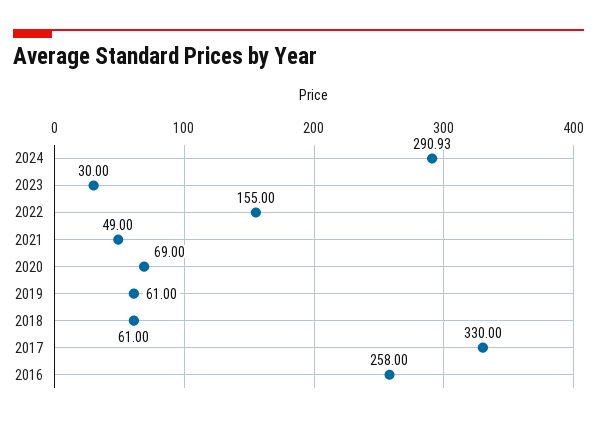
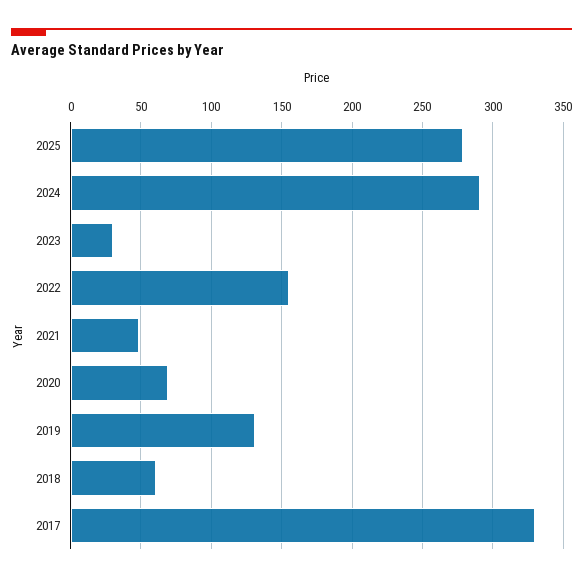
2019: 61 -> 130
2016: 258 -> none
2025: none -> 280

